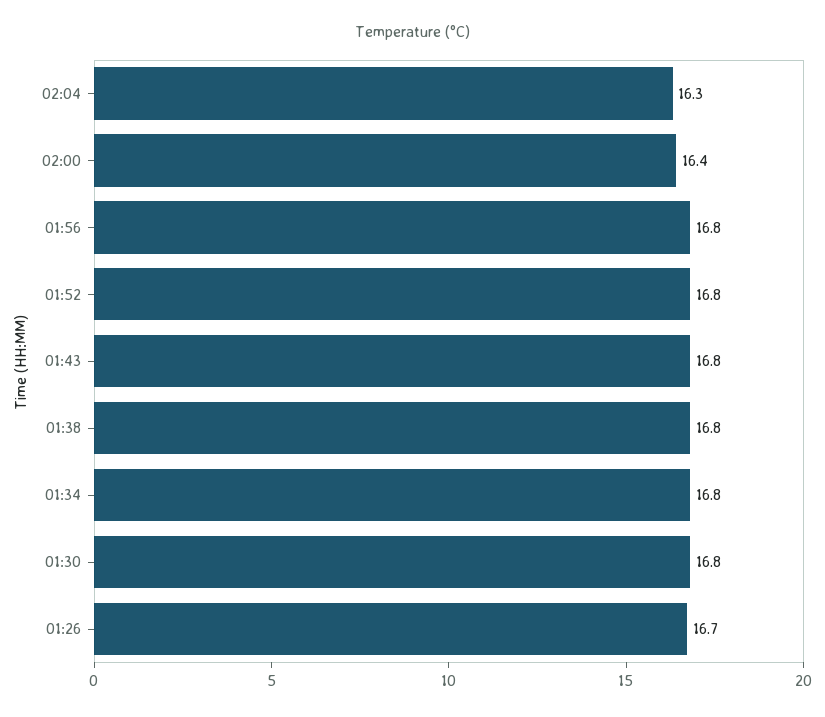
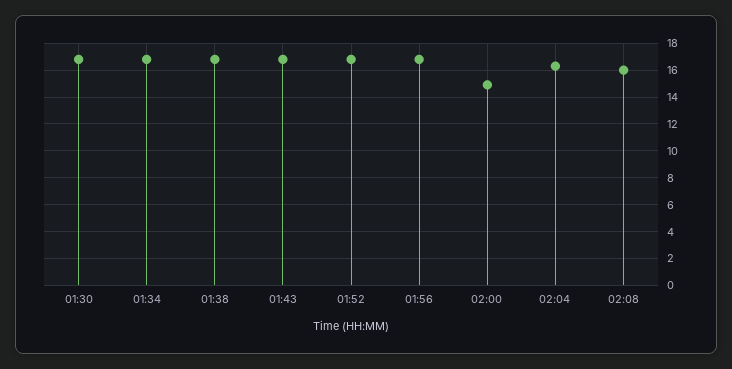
02:00: 16.4 -> 15
01:26: 16.7 -> none
02:08: none -> 16

